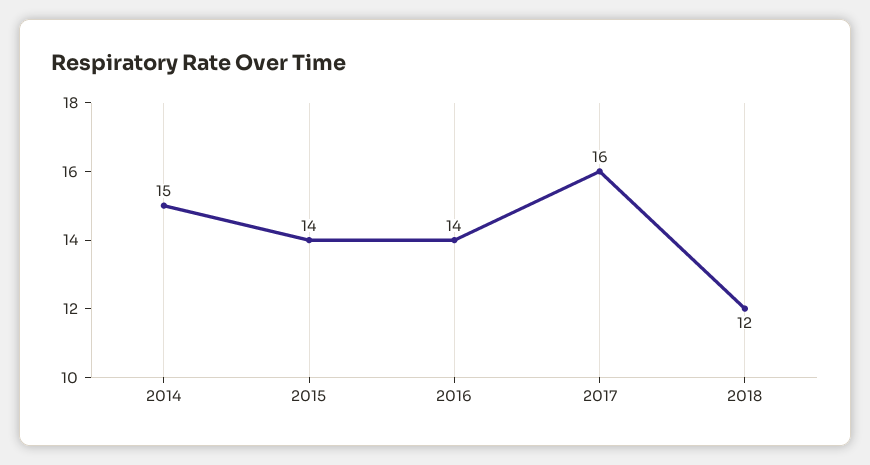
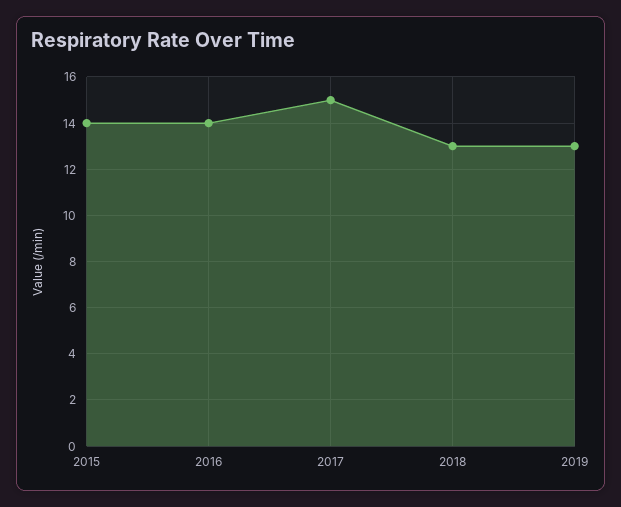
2014: 15 -> none
2017: 16 -> 15
2018: 12 -> 13
2019: none -> 13

